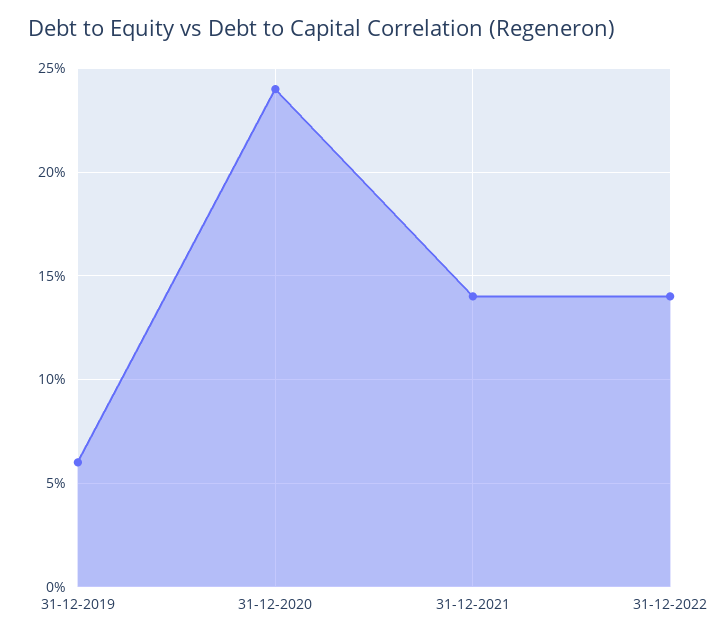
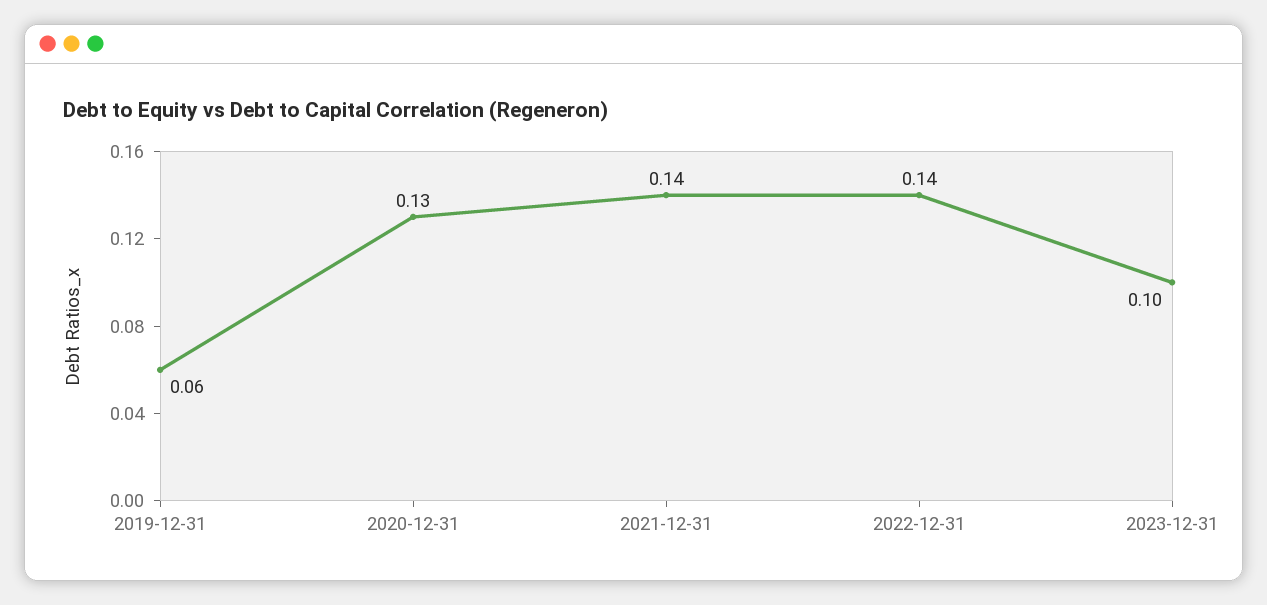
31-12-2020: 0.24 -> 0.13
2023-12-31: none -> 0.1

